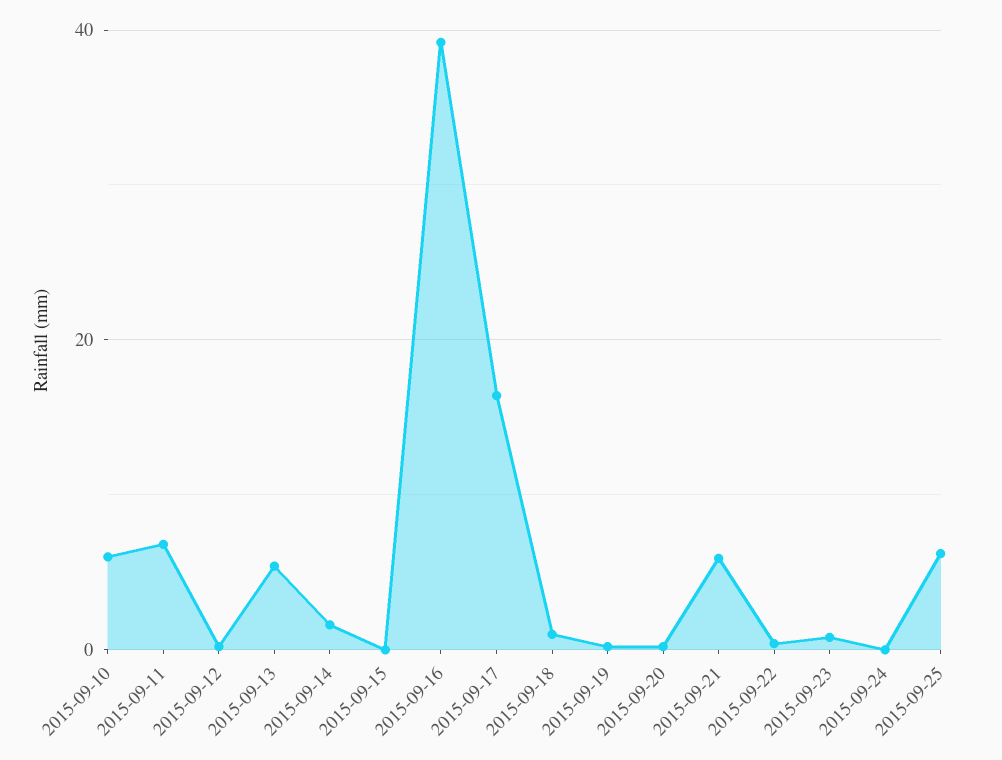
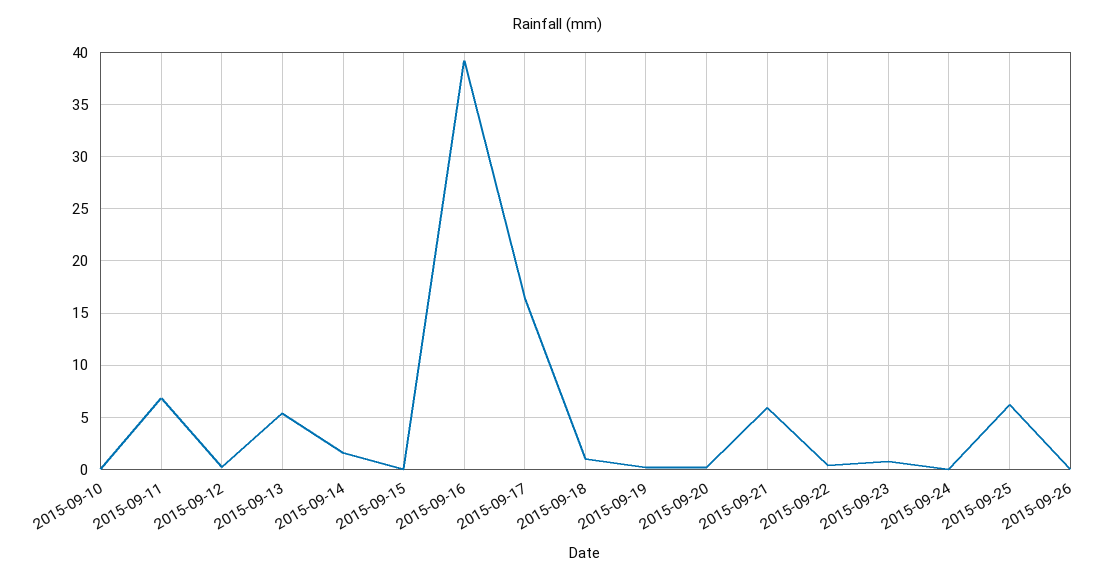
2015-09-10: 6 -> 0
2015-09-26: none -> 0

